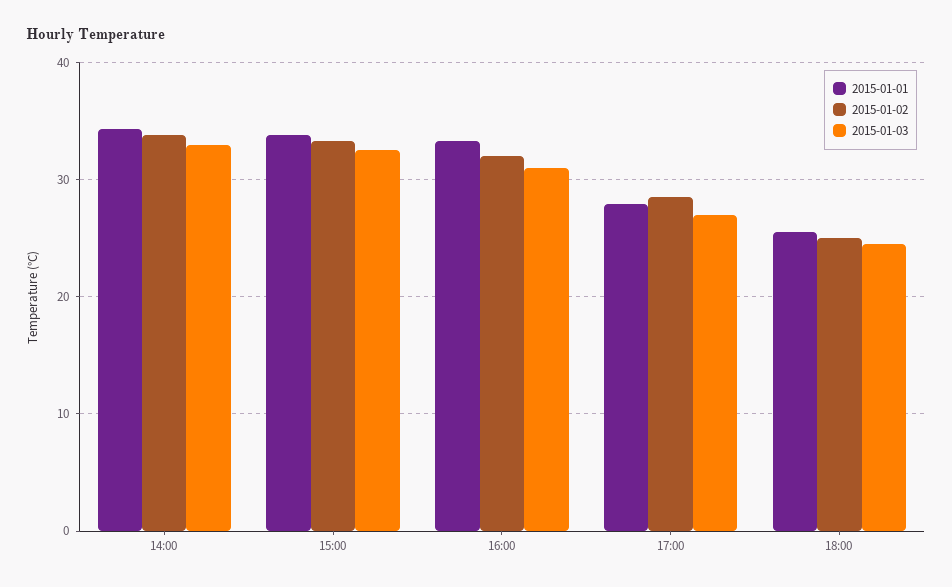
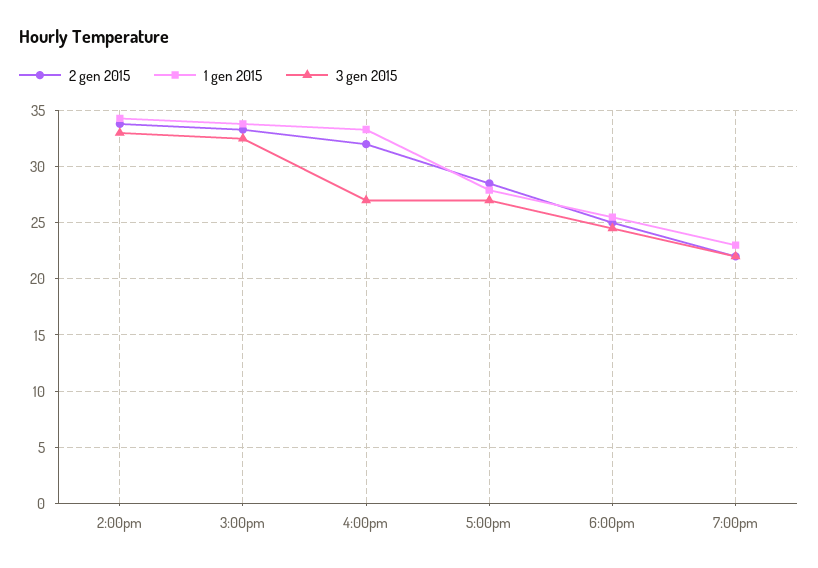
2015-01-03, 16:00: 31 -> 27
2015-01-02, 7:00pm: none -> 22
2015-01-01, 7:00pm: none -> 23
2015-01-03, 7:00pm: none -> 22

